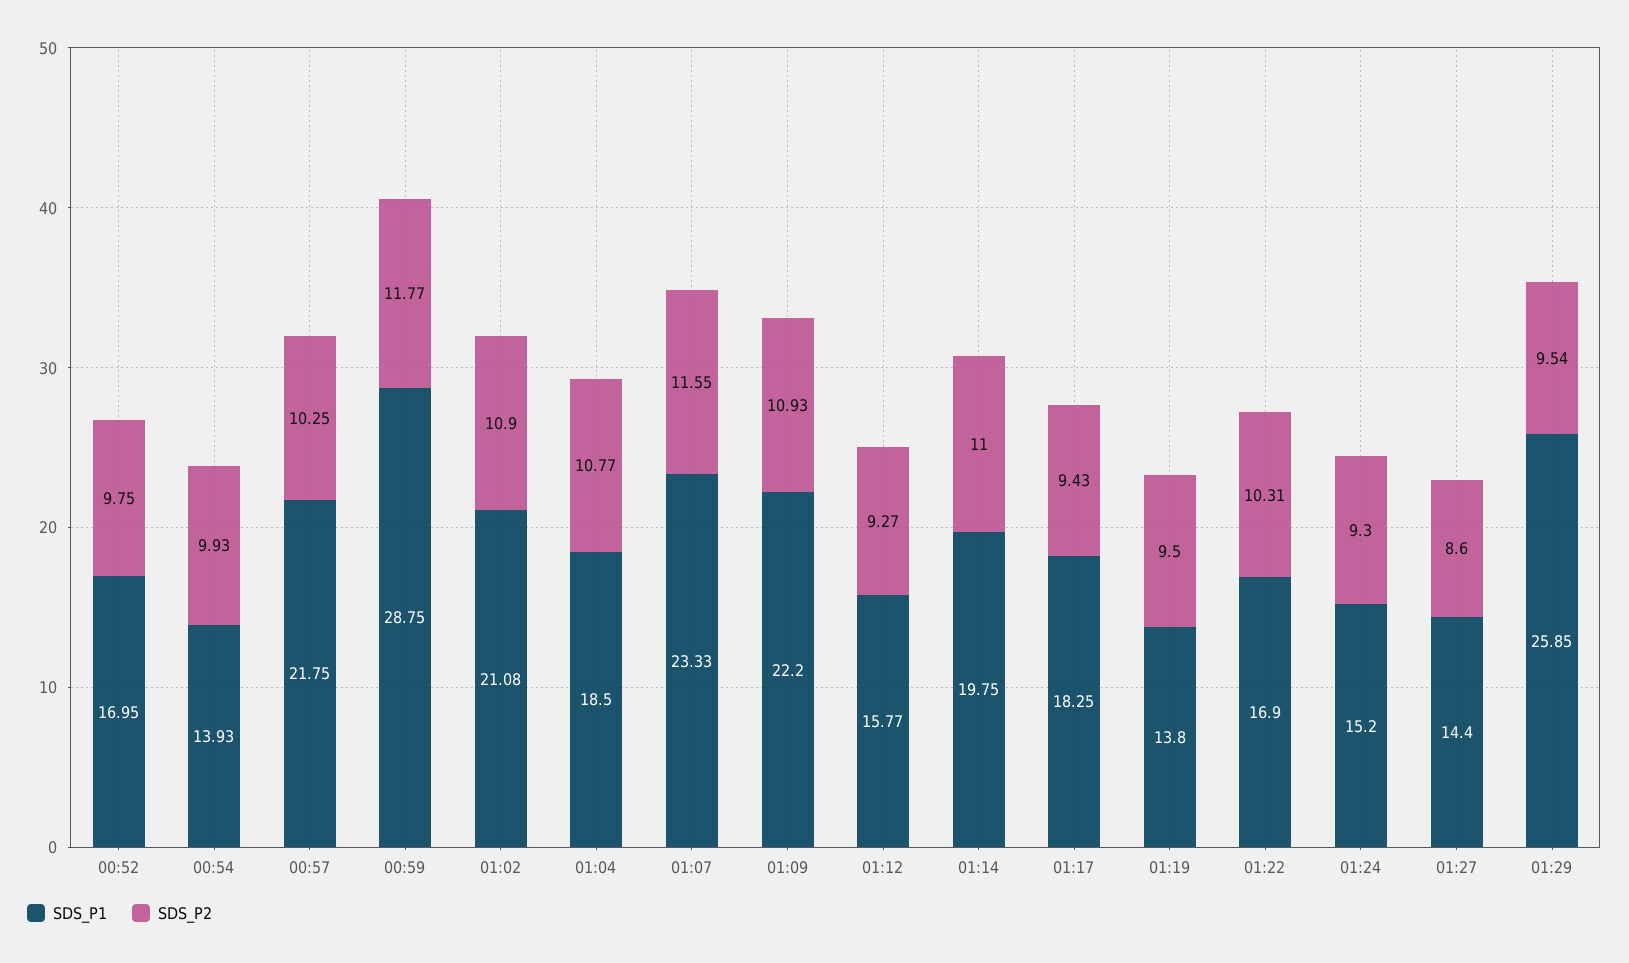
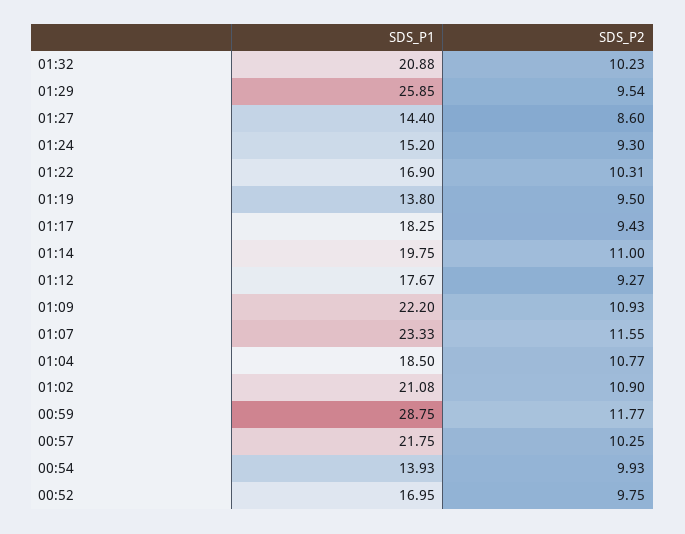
SDS_P1, 01:12: 15.77 -> 17.67
SDS_P1, 01:32: none -> 20.88
SDS_P2, 01:32: none -> 10.23

